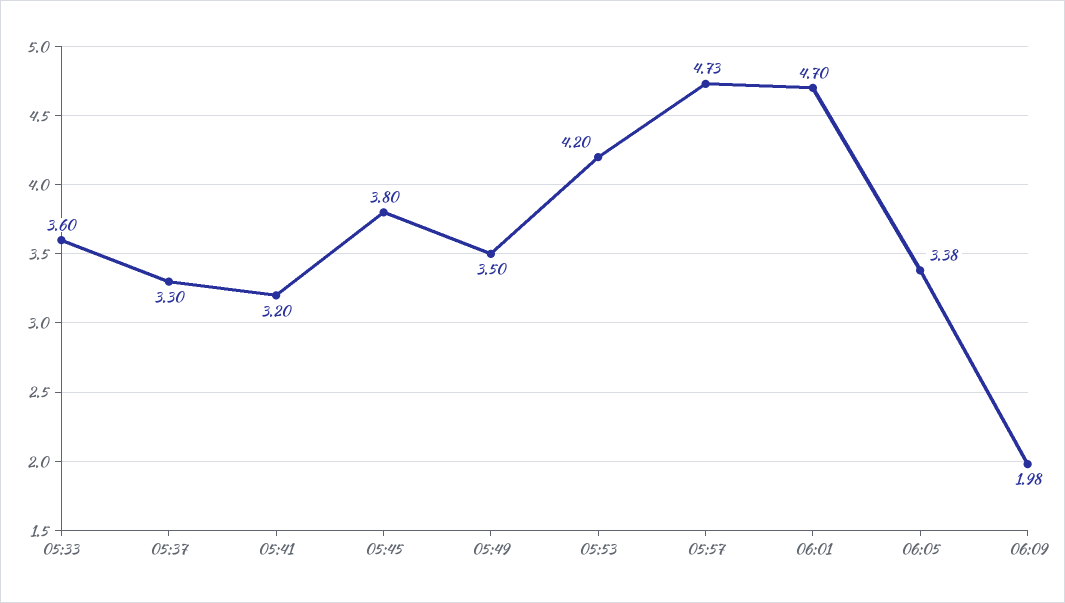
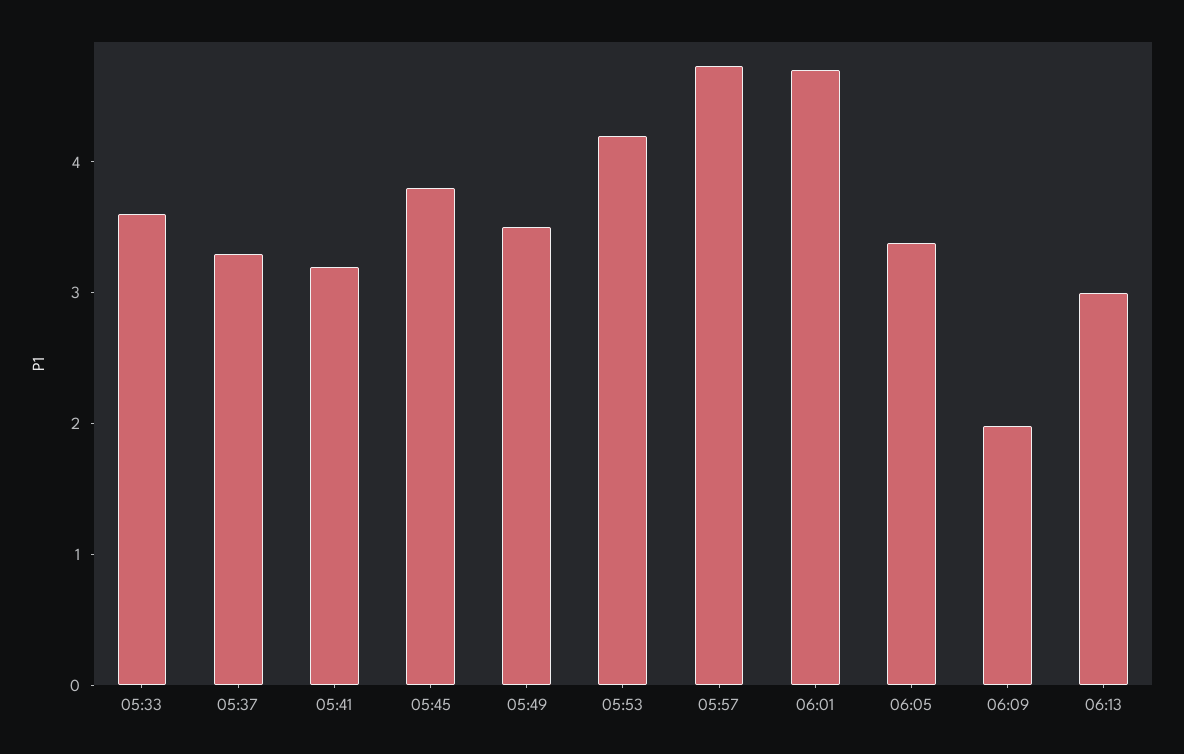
06:13: none -> 3

